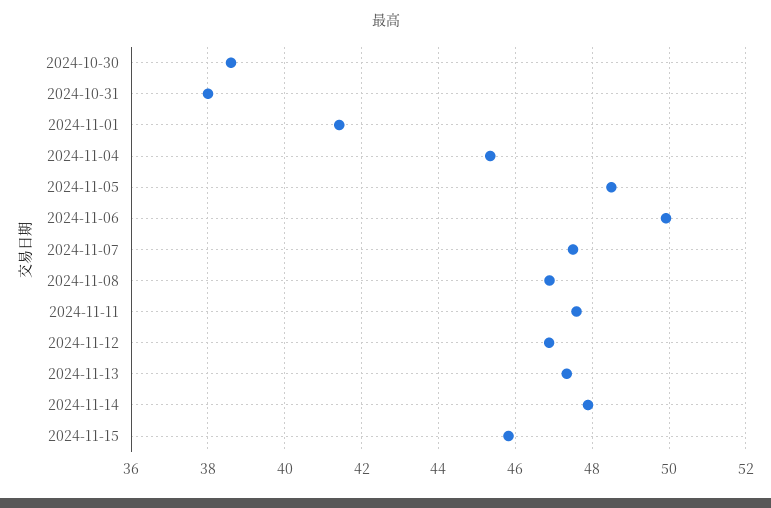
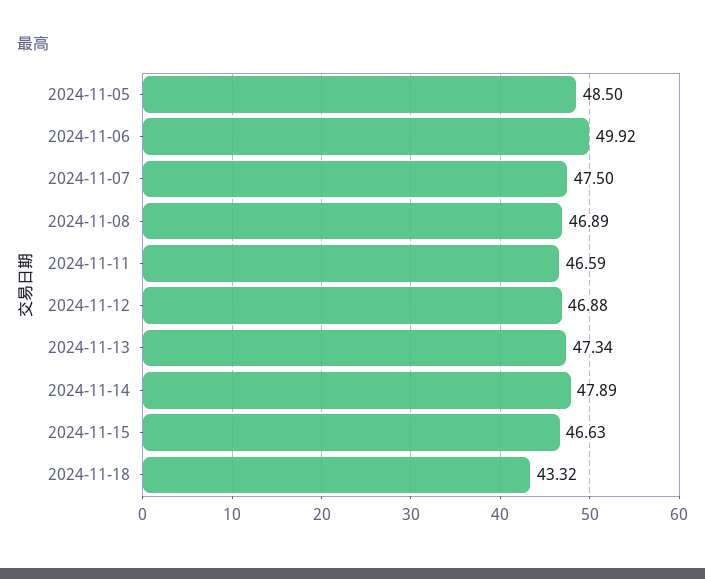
2024-10-30: 38.6 -> none
2024-10-31: 38 -> none
2024-11-01: 41.4 -> none
2024-11-04: 45.4 -> none
2024-11-11: 47.6 -> 46.59
2024-11-15: 45.8 -> 46.63
2024-11-18: none -> 43.32

